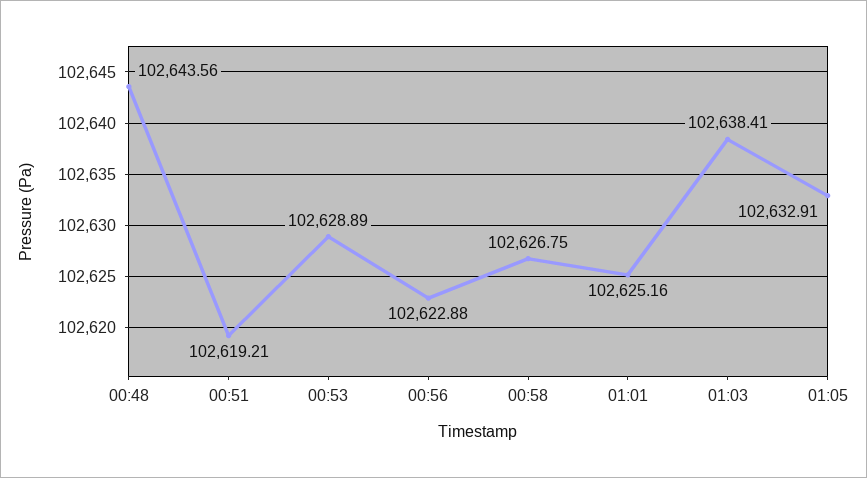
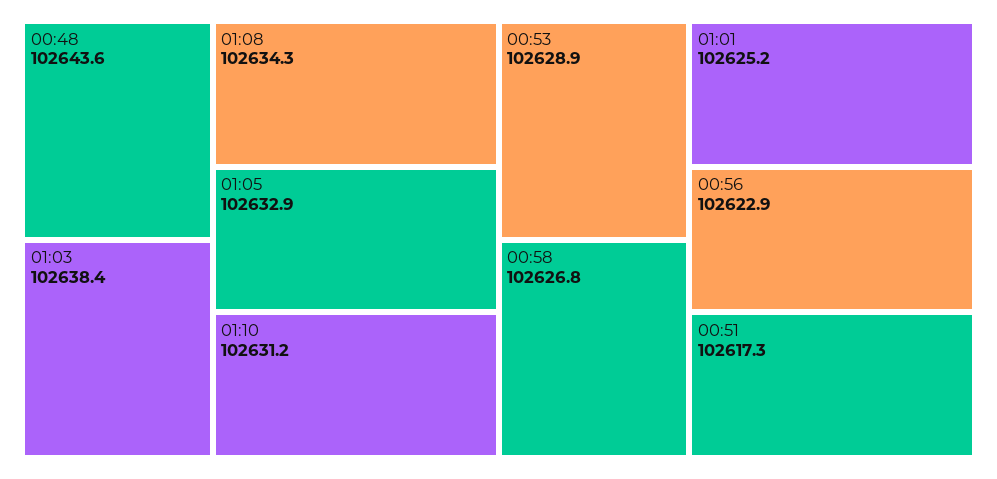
00:51: 102619.21 -> 102617.3
01:08: none -> 102634.3
01:10: none -> 102631.2

